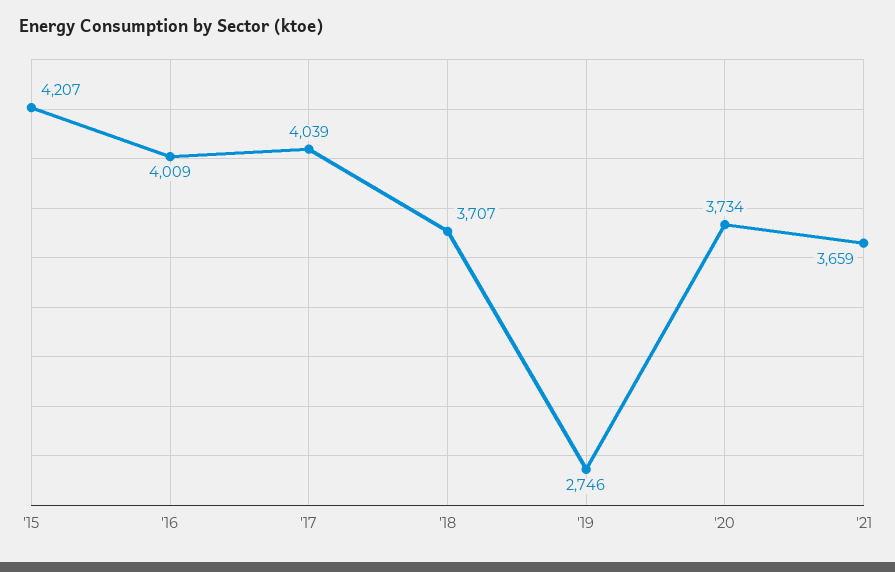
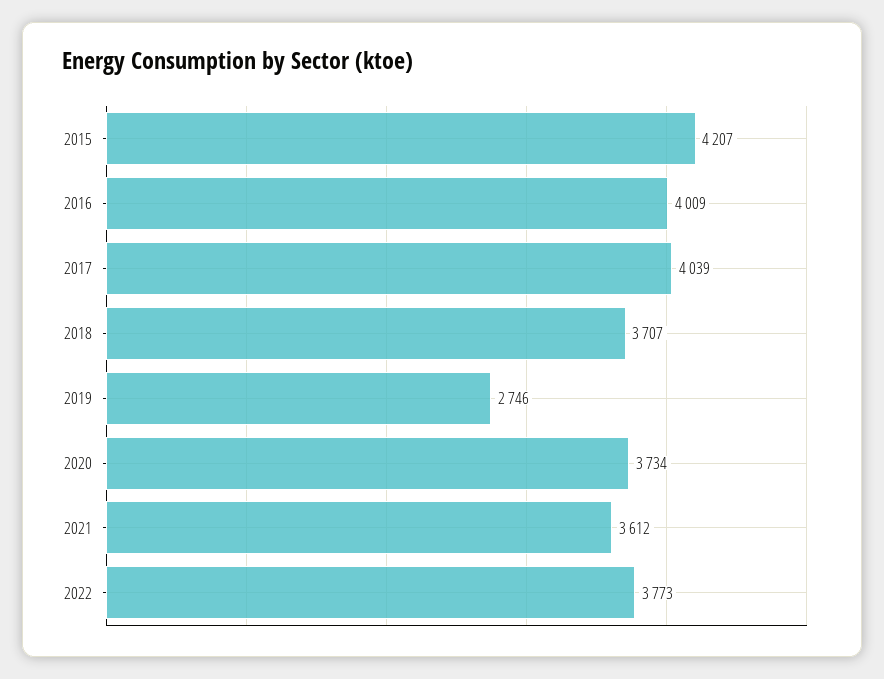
'21: 3659 -> 3612
2022: none -> 3773

